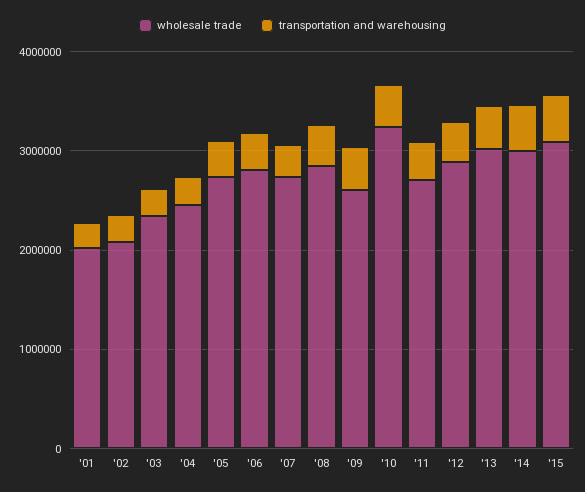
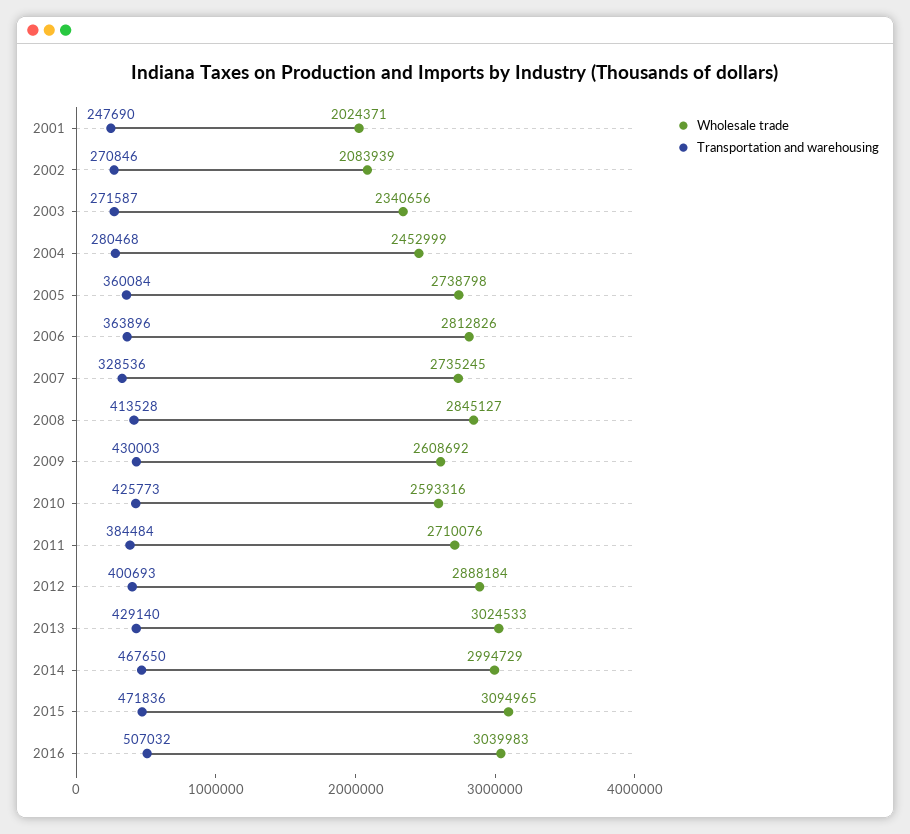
wholesale trade, '10: 3200000 -> 2593316
wholesale trade, 2016: none -> 3039983
transportation and warehousing, 2016: none -> 507032

